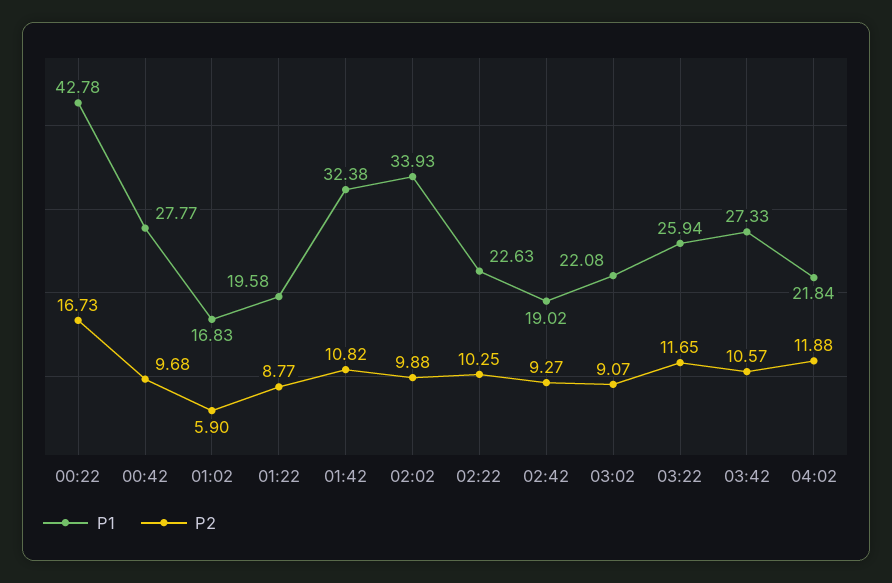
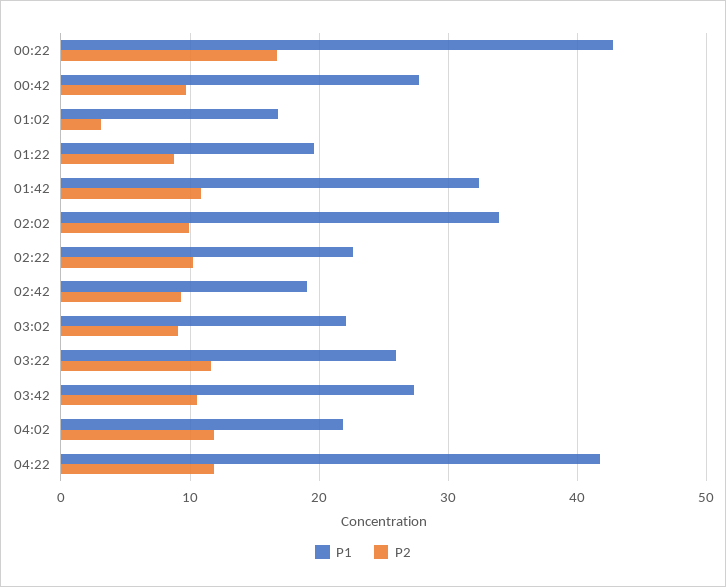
P2, 01:02: 5.9 -> 3
P1, 04:22: none -> 42
P2, 04:22: none -> 12

